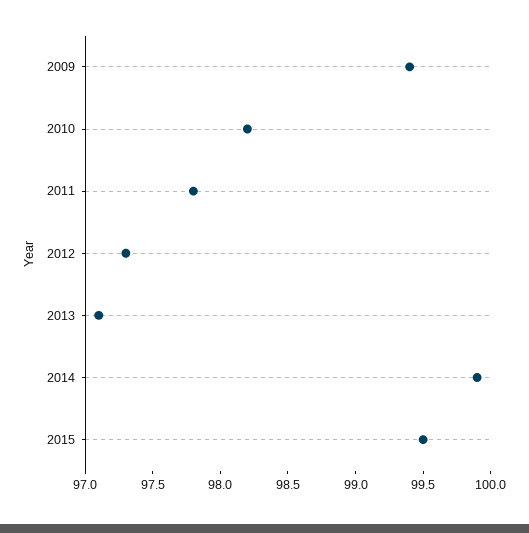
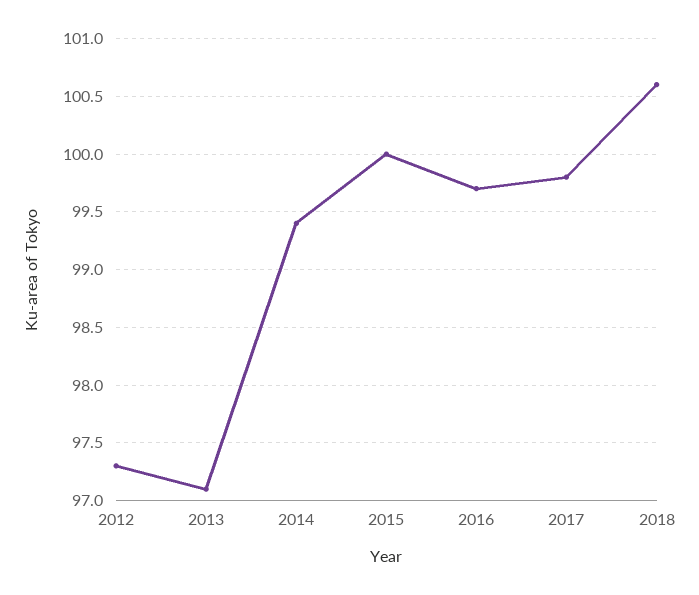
2009: 99.4 -> none
2010: 98.2 -> none
2011: 97.8 -> none
2014: 99.9 -> 99.4
2015: 99.5 -> 100
2016: none -> 99.7
2017: none -> 99.8
2018: none -> 100.6

